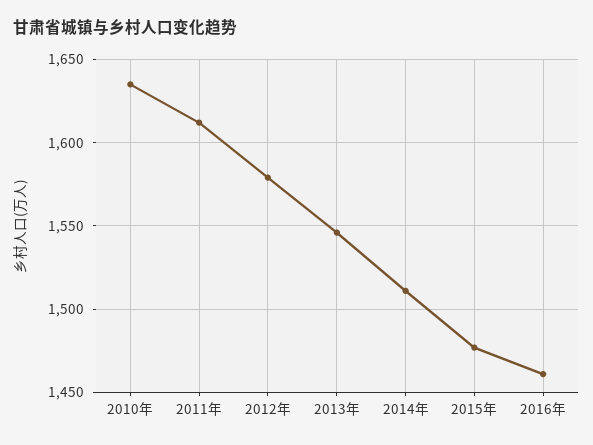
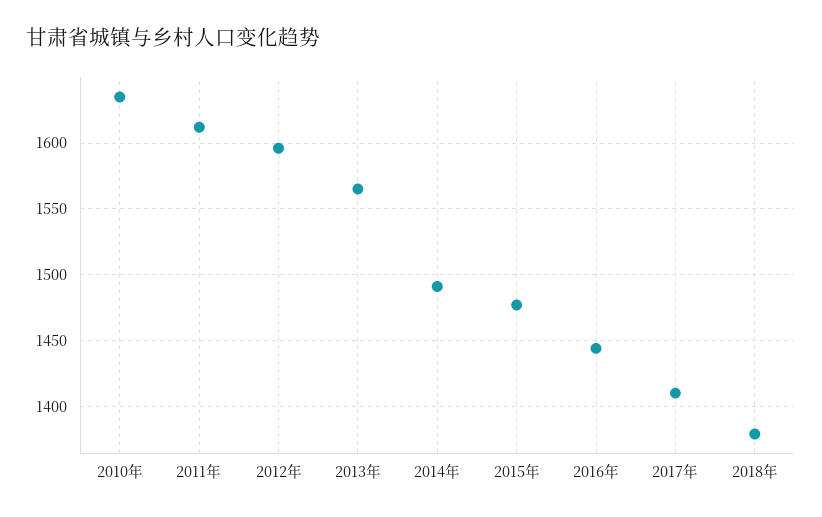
2012年: 1580 -> 1595
2013年: 1545 -> 1565
2014年: 1510 -> 1490
2016年: 1460 -> 1445
2017年: none -> 1410
2018年: none -> 1380

